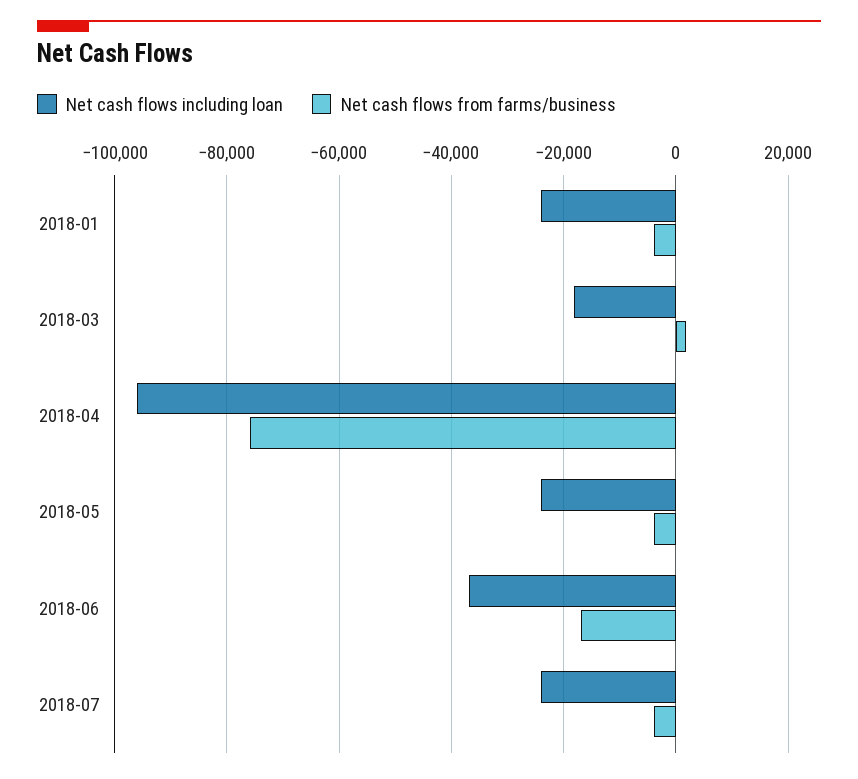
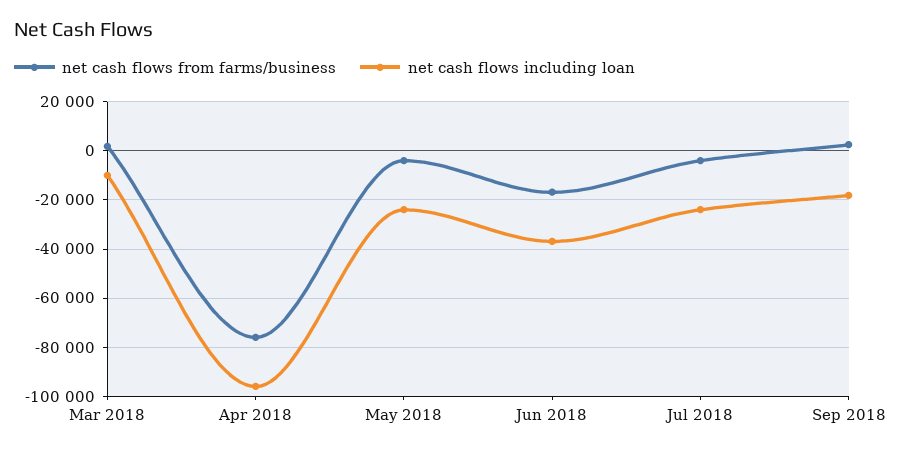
Net cash flows including loan, 2018-01: -24000 -> none
Net cash flows from farms/business, 2018-01: -4000 -> none
Net cash flows including loan, 2018-03: -18000 -> -10000
Net cash flows from farms/business, Sep 2018: none -> 2500
Net cash flows including loan, Sep 2018: none -> -17500

